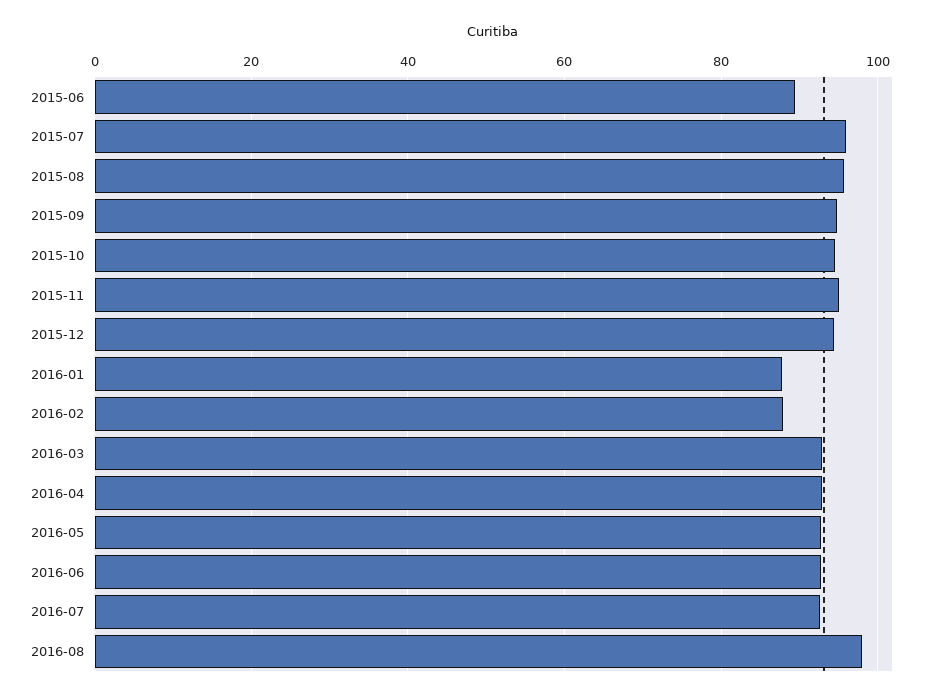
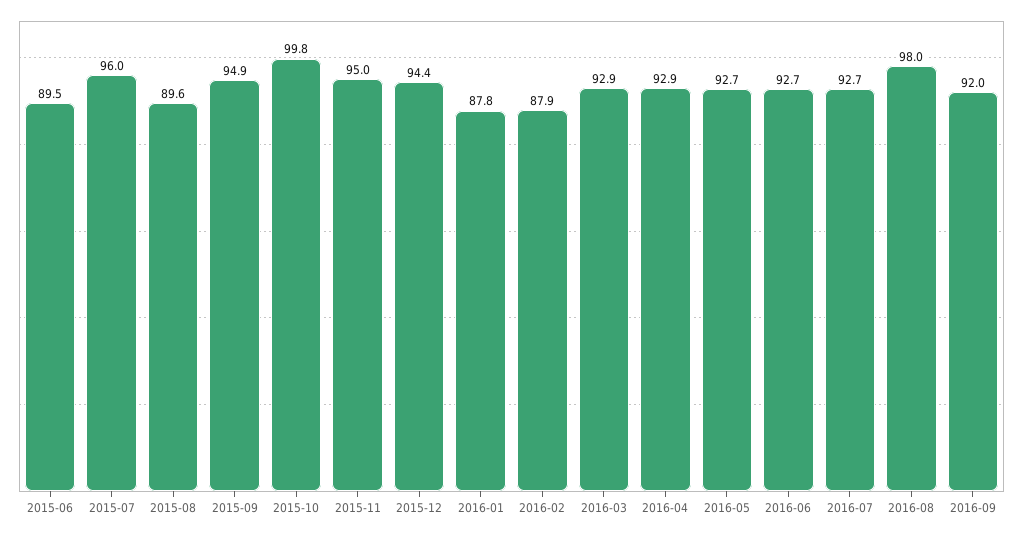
2015-08: 96 -> 89.6
2015-10: 94 -> 99.8
2016-09: none -> 92

